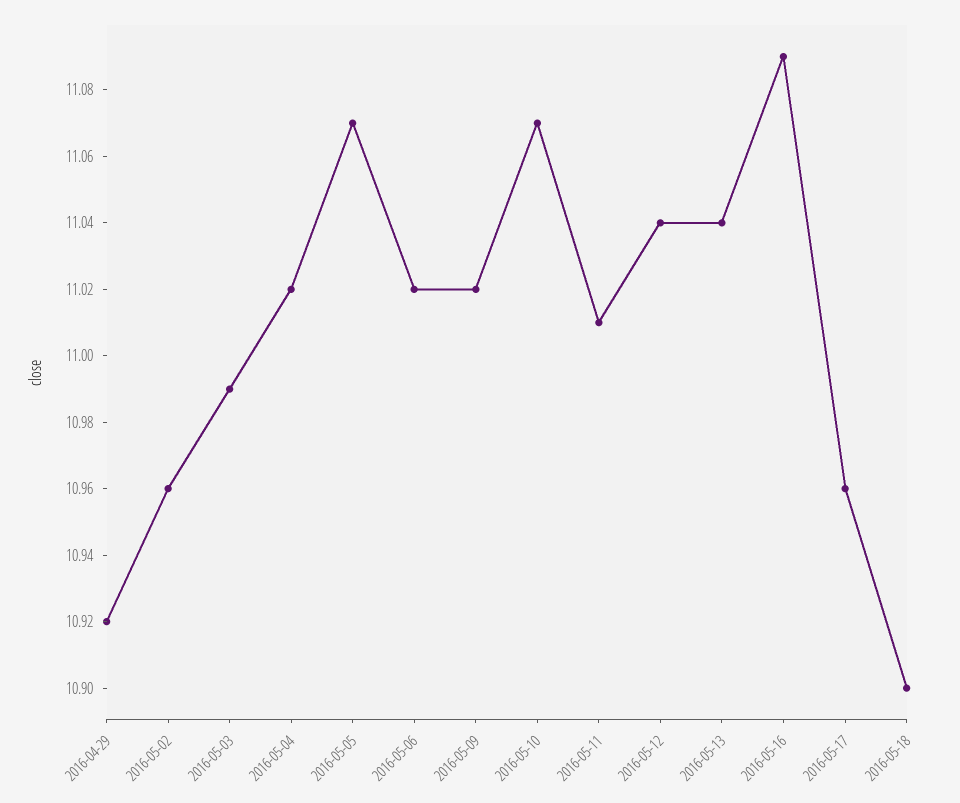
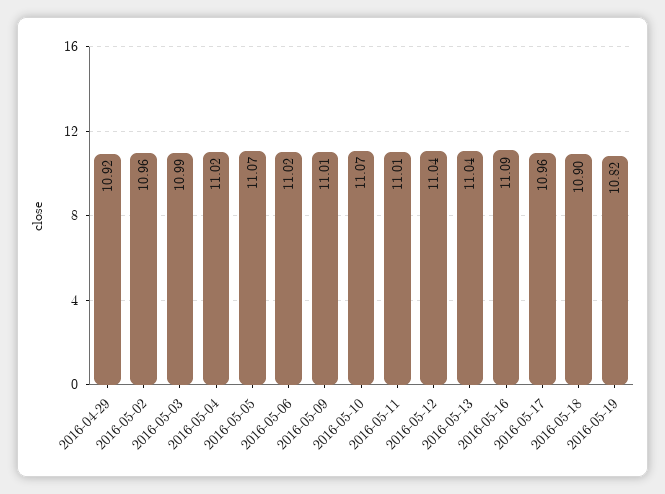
2016-05-09: 11.02 -> 11.01
2016-05-19: none -> 10.82

